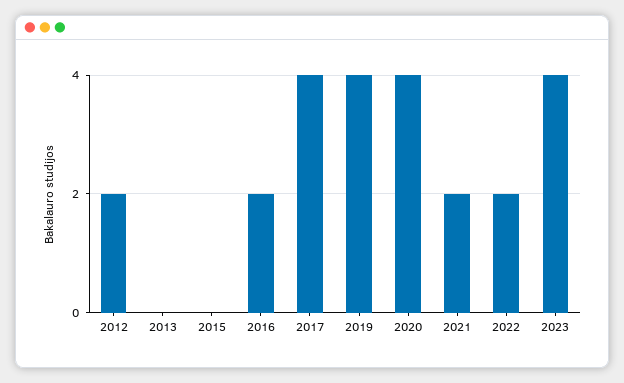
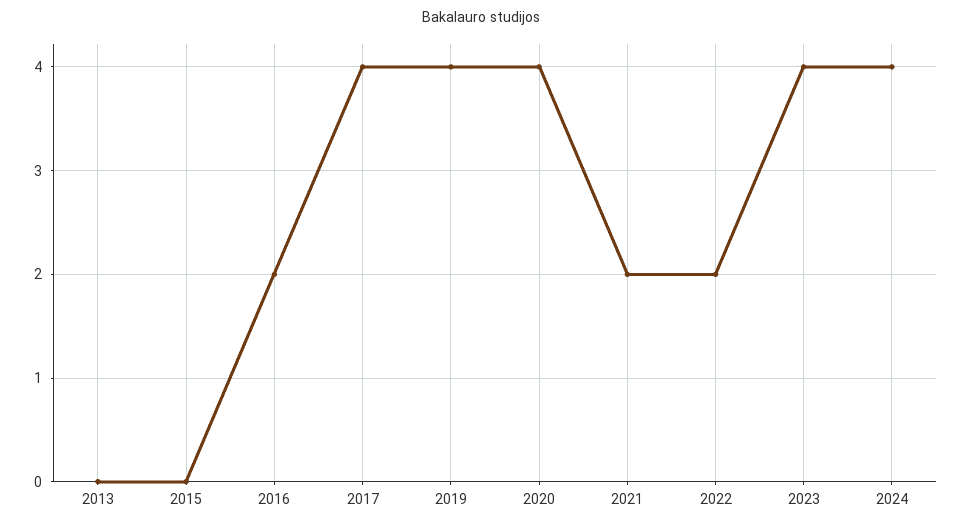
2012: 2 -> none
2024: none -> 4

